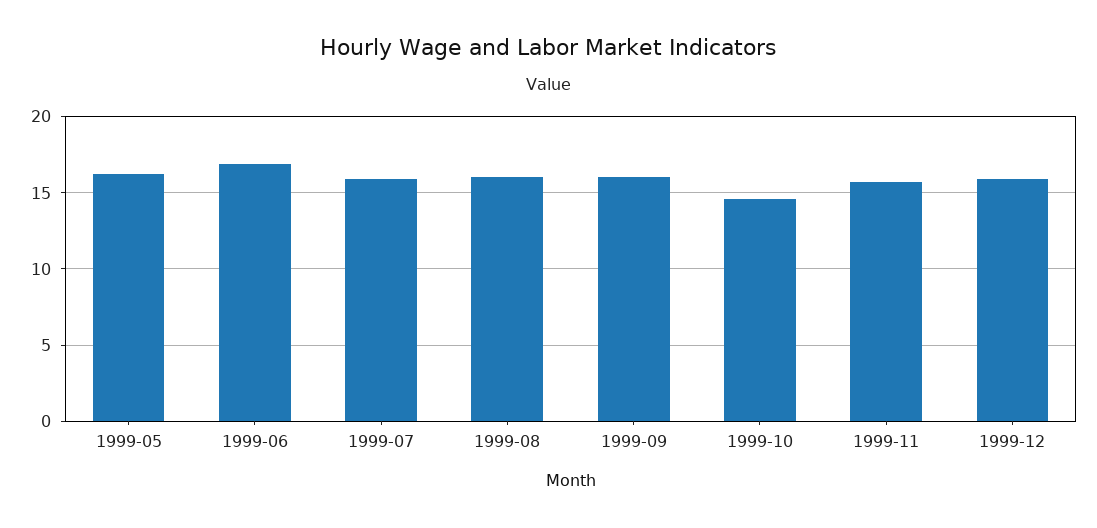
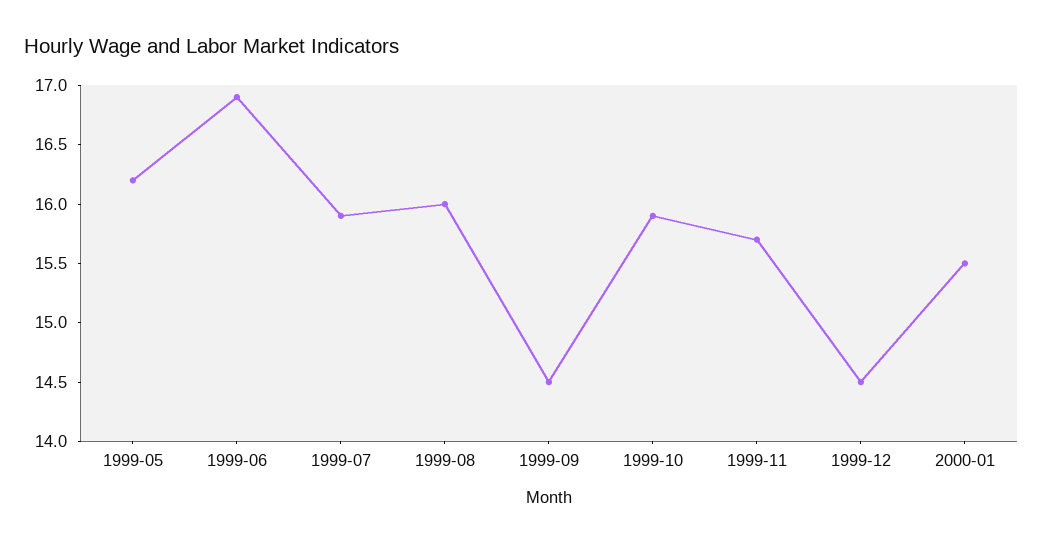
1999-09: 16 -> 14.5
1999-10: 14.5 -> 15.9
1999-12: 16 -> 14.5
2000-01: none -> 15.5

